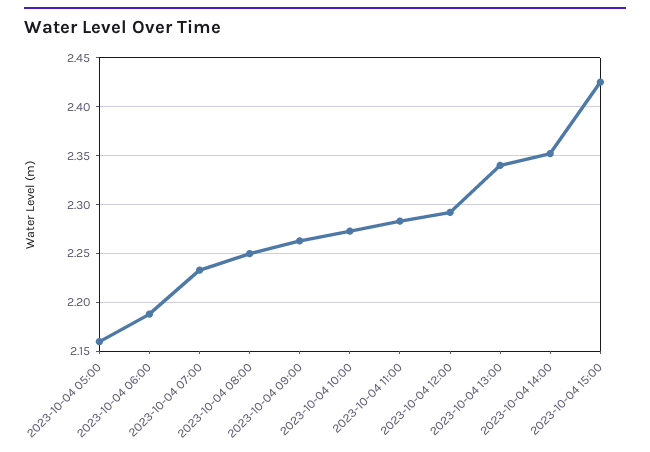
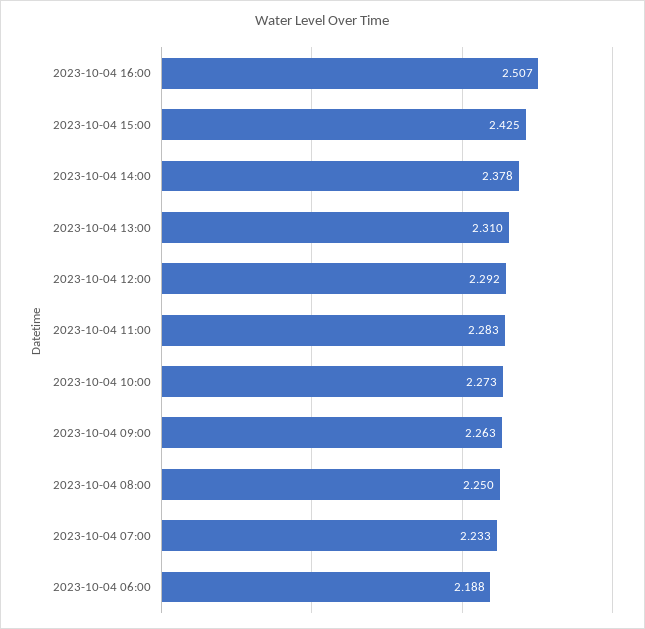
2023-10-04 05:00: 2.16 -> none
2023-10-04 13:00: 2.34 -> 2.31
2023-10-04 14:00: 2.35 -> 2.378
2023-10-04 16:00: none -> 2.507

